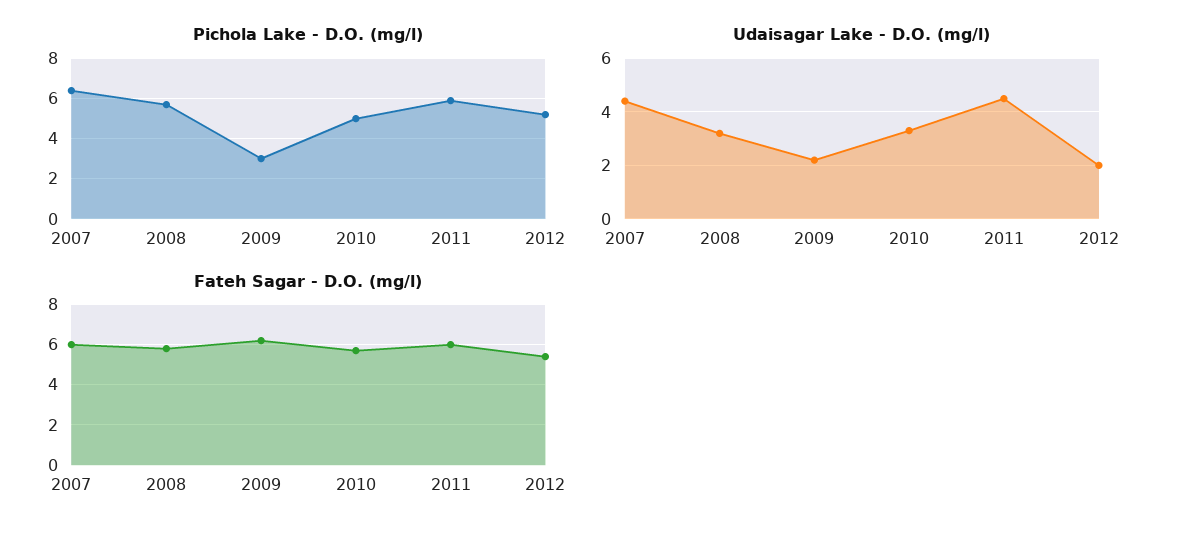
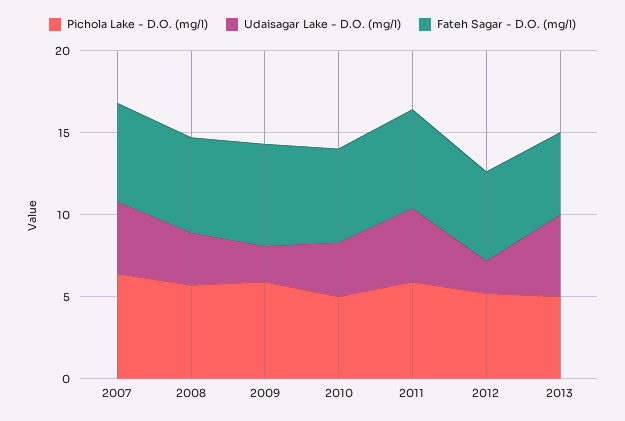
Pichola Lake - D.O. (mg/l), 2009: 3 -> 6
Pichola Lake - D.O. (mg/l), 2013: none -> 5
Udaisagar Lake - D.O. (mg/l), 2013: none -> 5
Fateh Sagar - D.O. (mg/l), 2013: none -> 5

